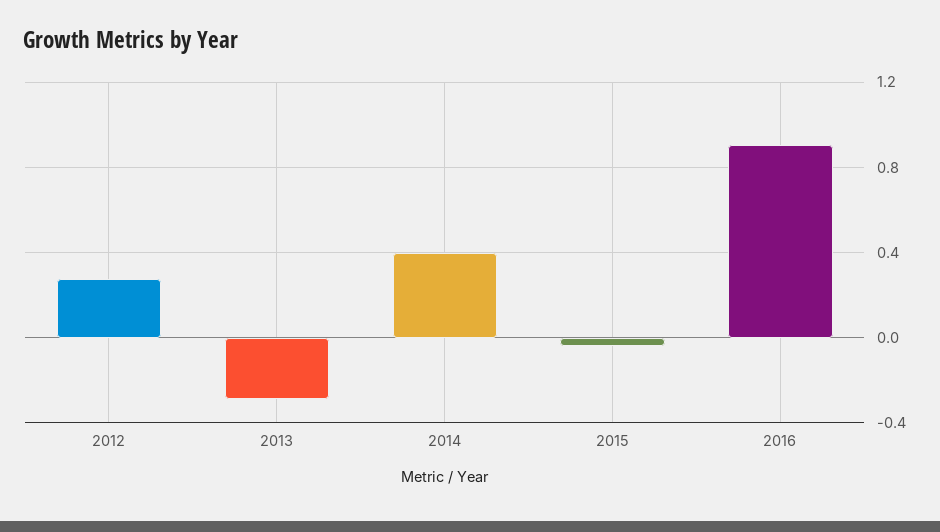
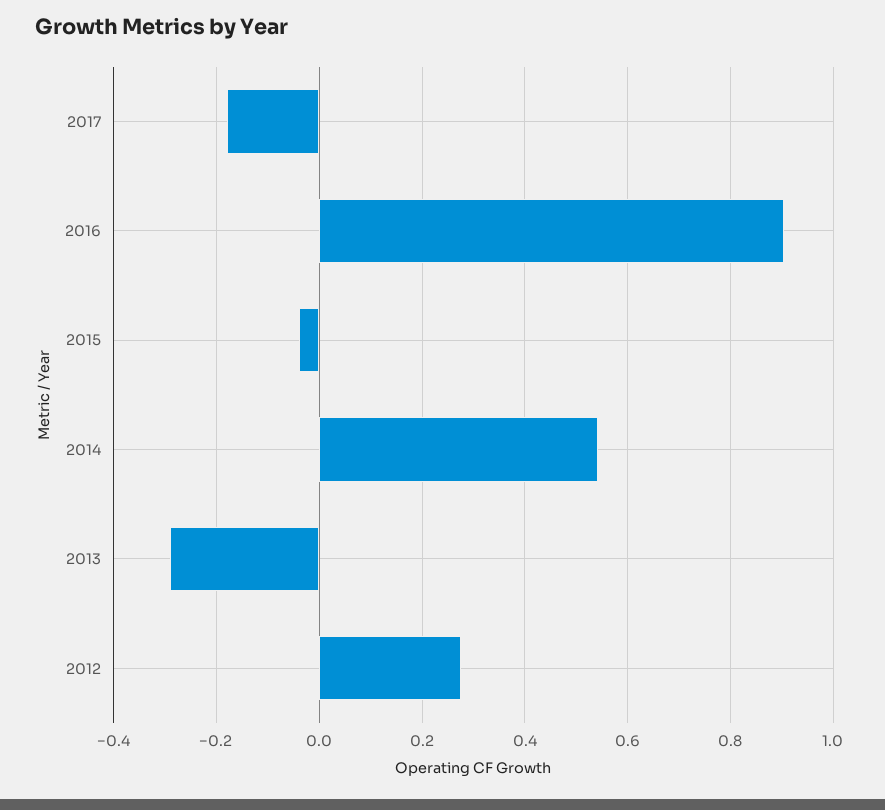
2014: 0.4 -> 0.54
2017: none -> -0.18

